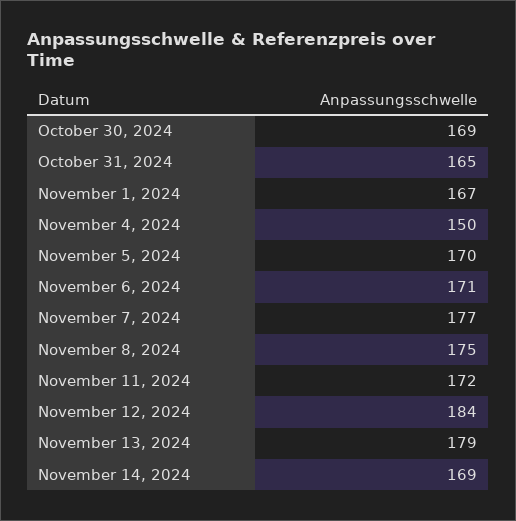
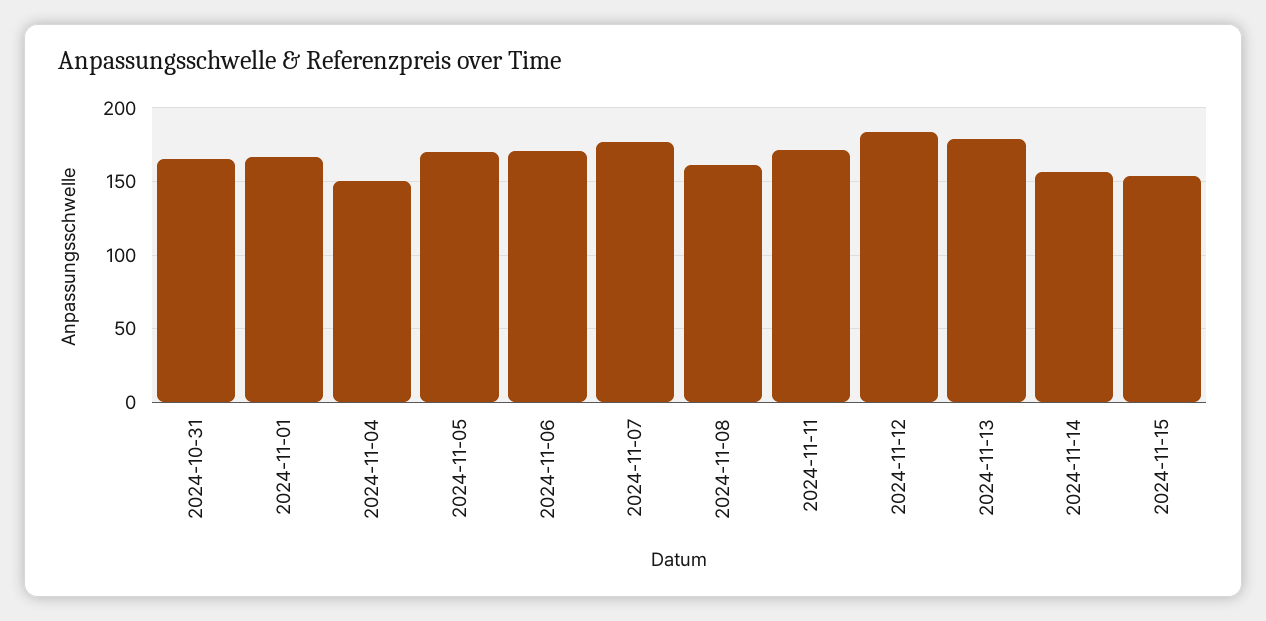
October 30, 2024: 169 -> none
November 8, 2024: 175 -> 160
November 14, 2024: 169 -> 155
2024-11-15: none -> 155

